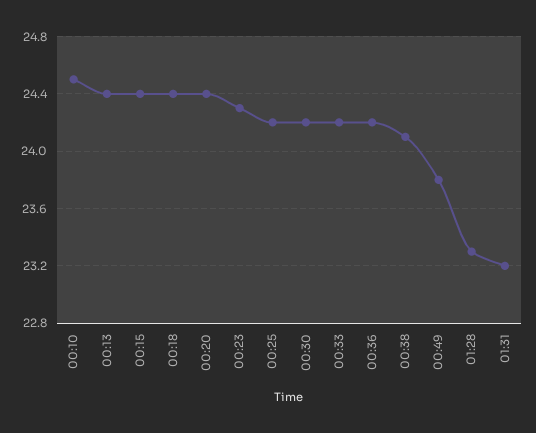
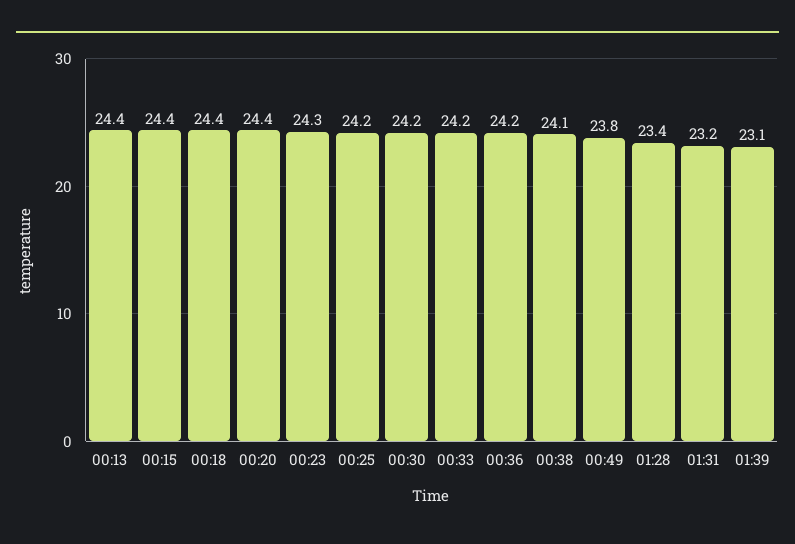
00:10: 24.5 -> none
01:28: 23.3 -> 23.4
01:39: none -> 23.1

